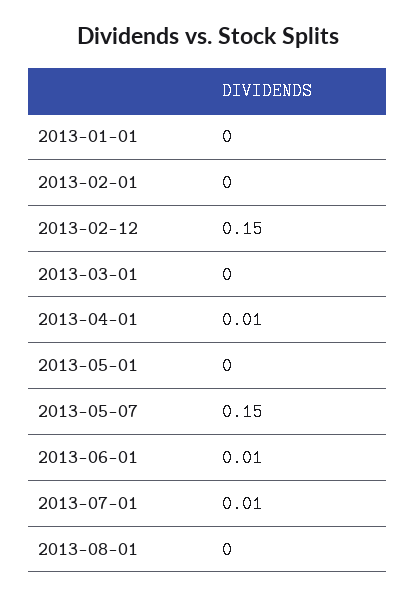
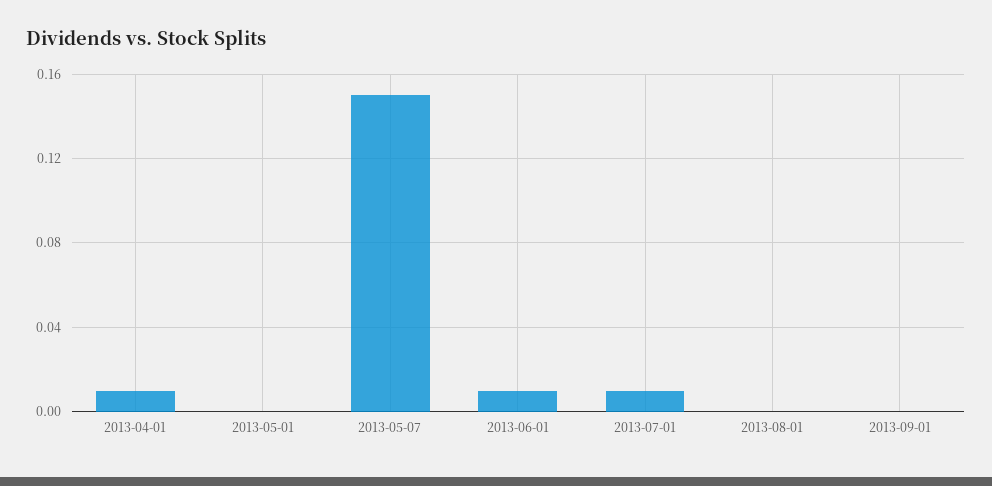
2013-01-01: 0 -> none
2013-02-01: 0 -> none
2013-02-12: 0.15 -> none
2013-03-01: 0 -> none
2013-09-01: none -> 0

